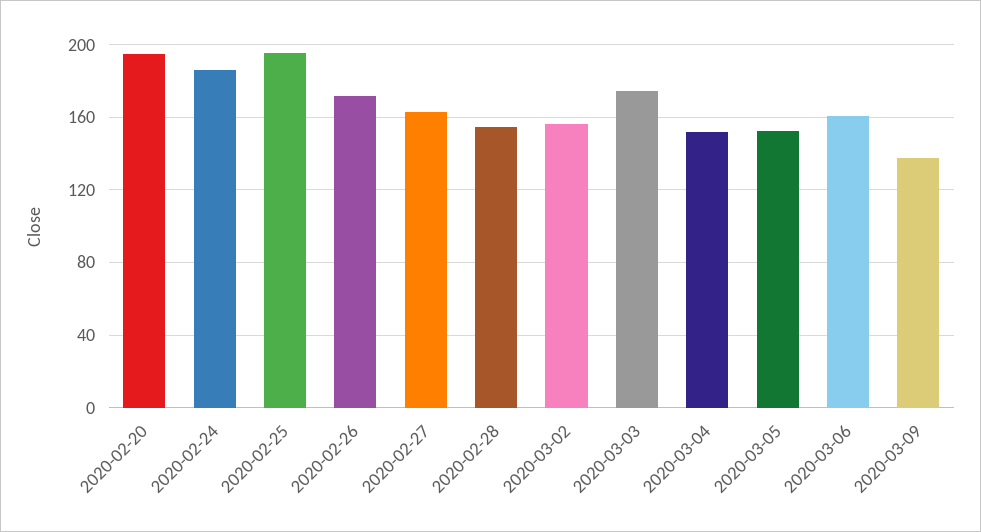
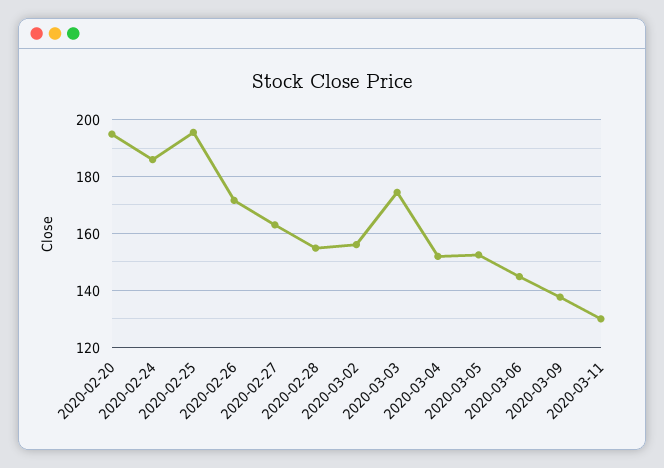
2020-03-06: 160 -> 145
2020-03-11: none -> 130

